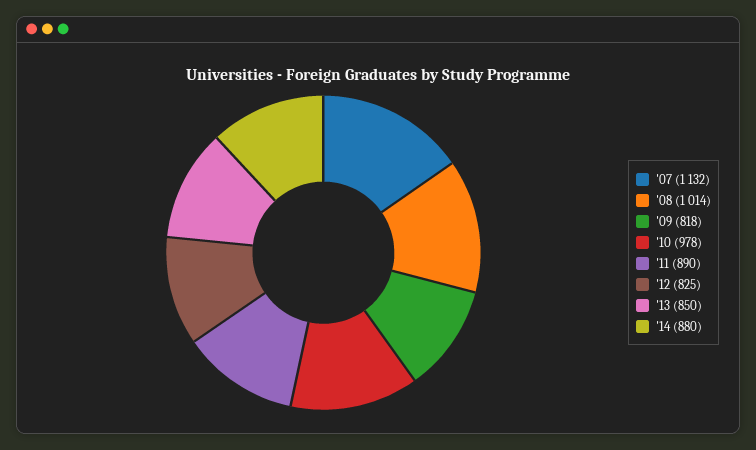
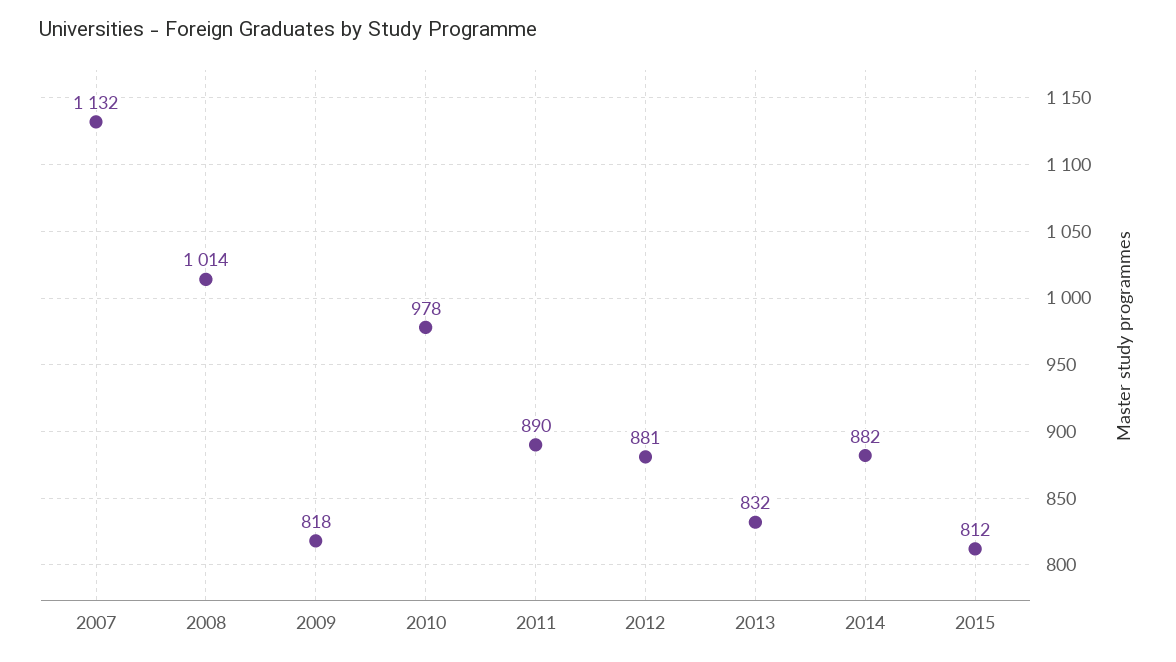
'12: 825 -> 881
'13: 850 -> 832
'14: 880 -> 882
2015: none -> 812

